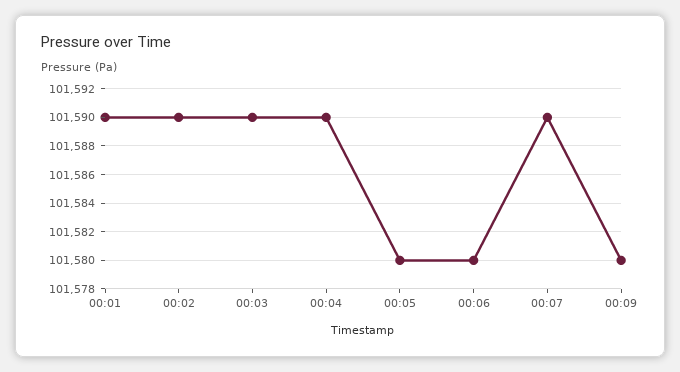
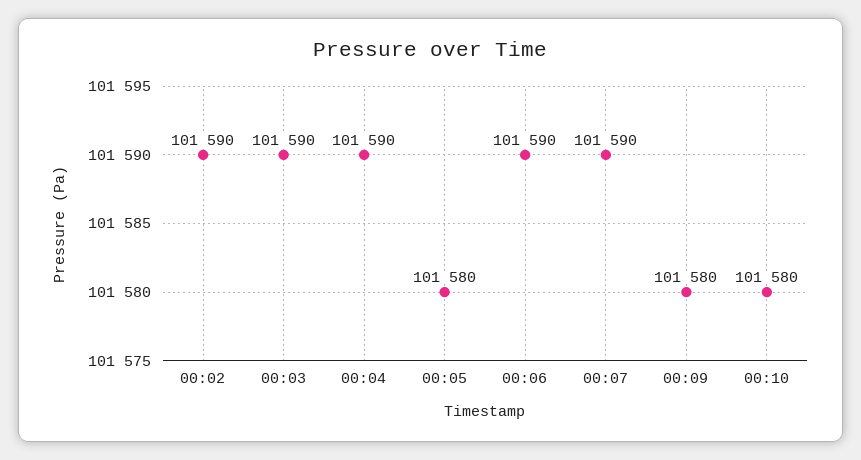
00:01: 101590 -> none
00:06: 101580 -> 101590
00:10: none -> 101580

